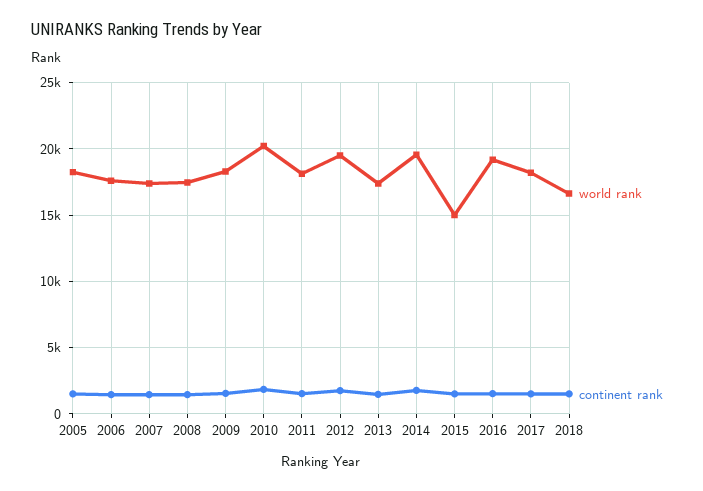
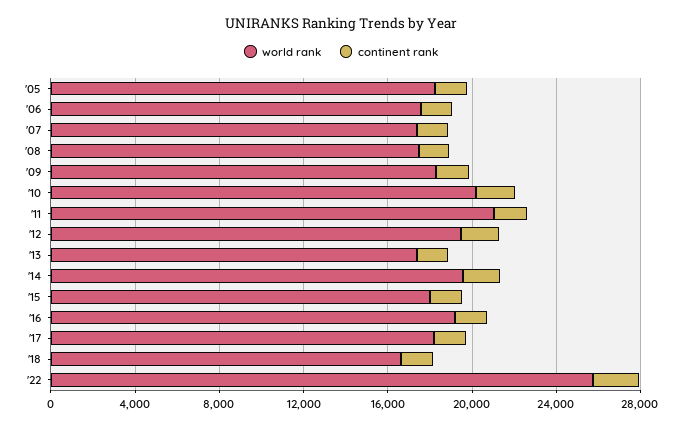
world rank, 2011: 18000 -> 21000
world rank, 2015: 15000 -> 18000
world rank, '22: none -> 26000
continent rank, '22: none -> 2000

